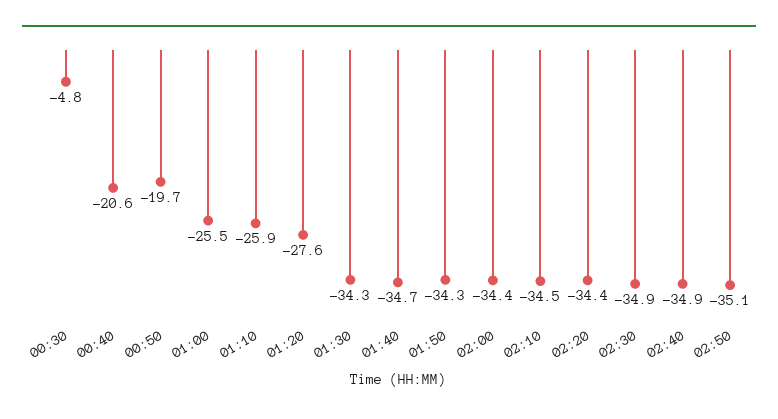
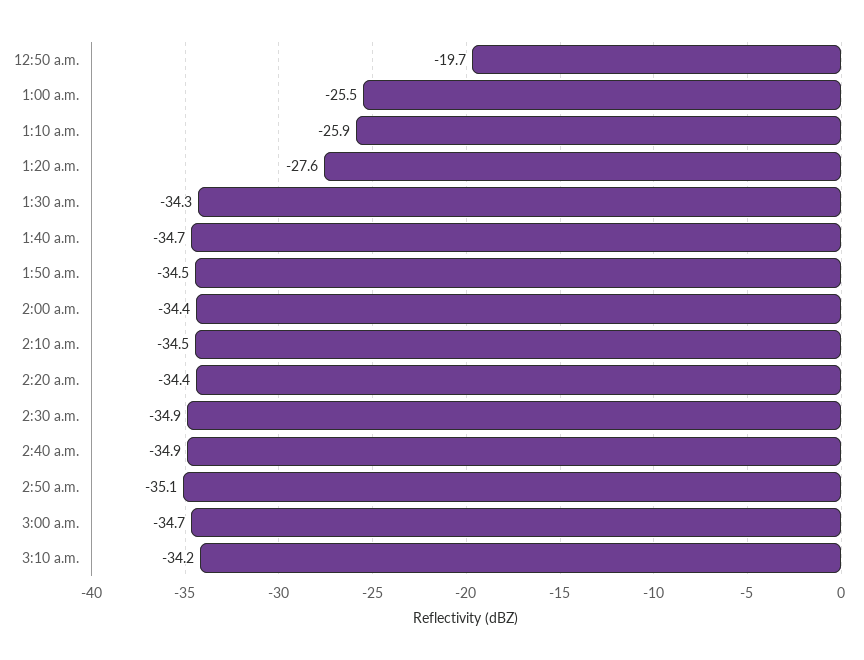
00:30: -4.8 -> none
00:40: -20.6 -> none
01:50: -34.3 -> -34.5
3:00 a.m.: none -> -34.7
3:10 a.m.: none -> -34.2

